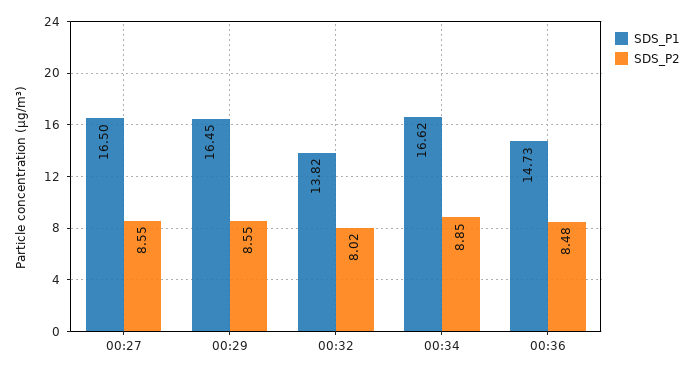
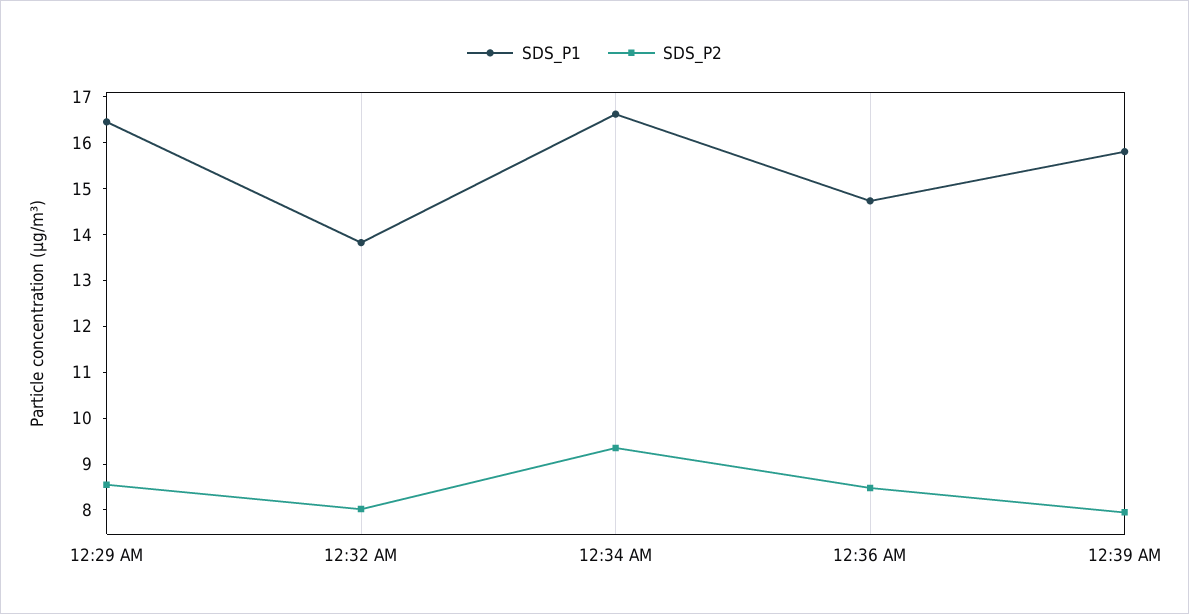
SDS_P1, 00:27: 16.5 -> none
SDS_P2, 00:27: 8.55 -> none
SDS_P2, 00:34: 8.85 -> 9.4
SDS_P1, 12:39 AM: none -> 15.8
SDS_P2, 12:39 AM: none -> 8

